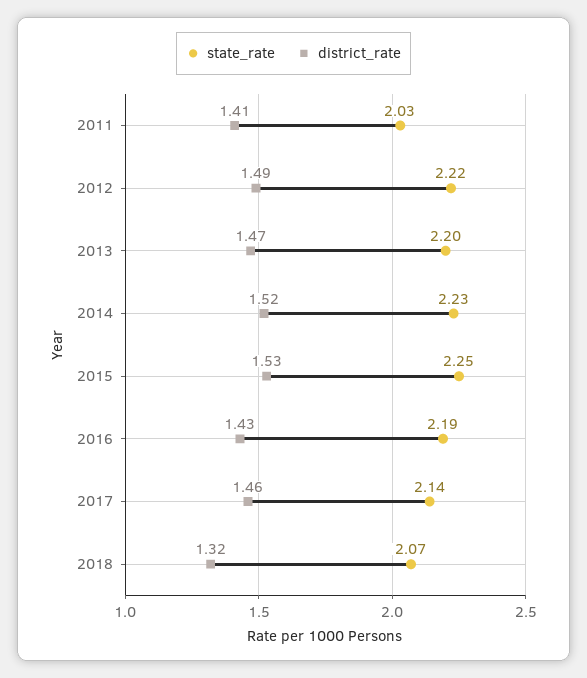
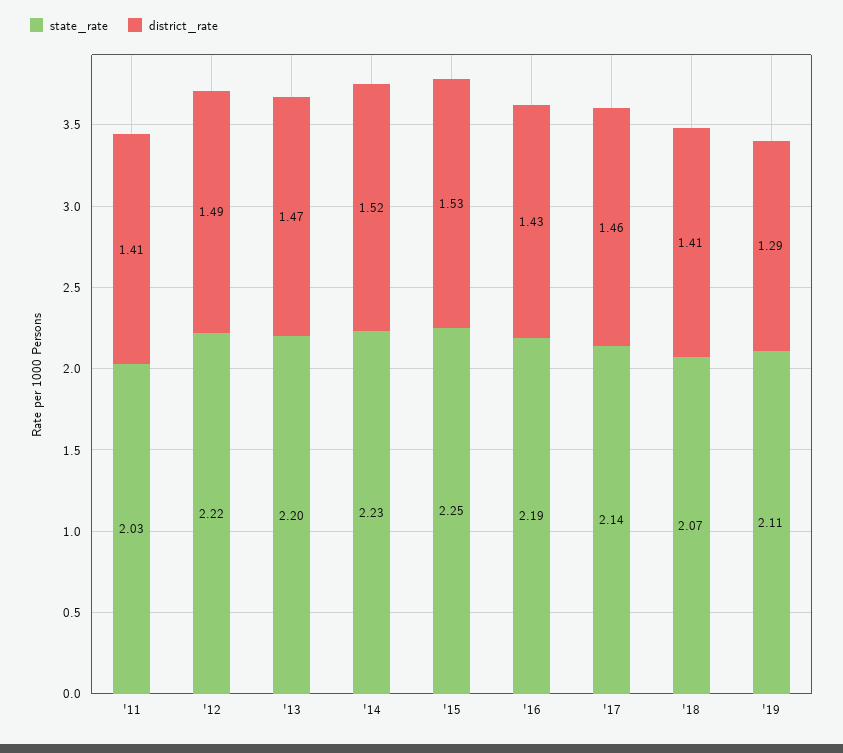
district_rate, 2018: 1.32 -> 1.41
state_rate, '19: none -> 2.11
district_rate, '19: none -> 1.29

